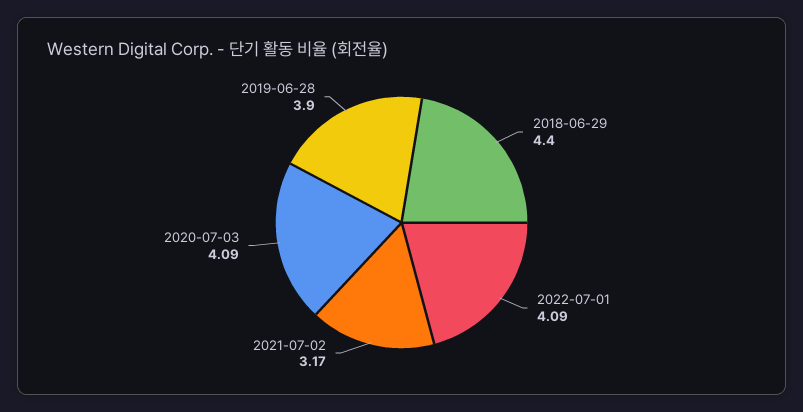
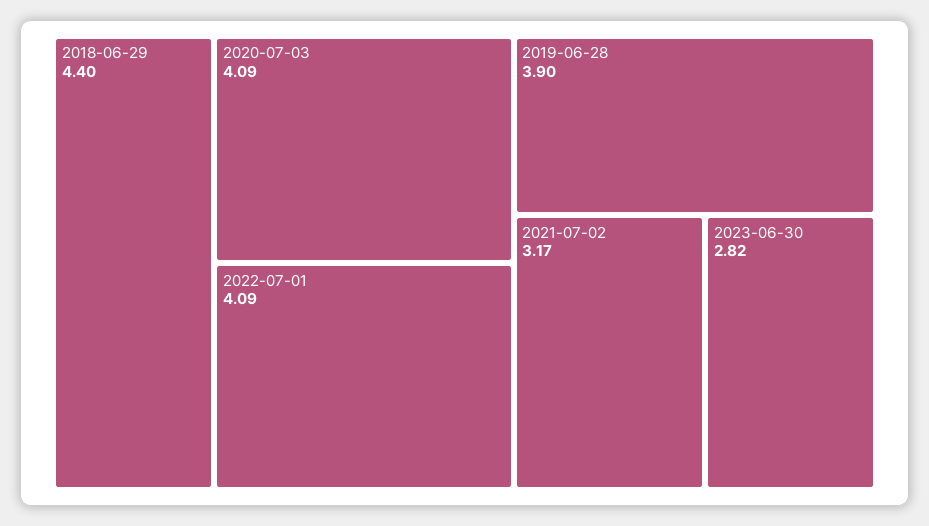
2023-06-30: none -> 2.82

